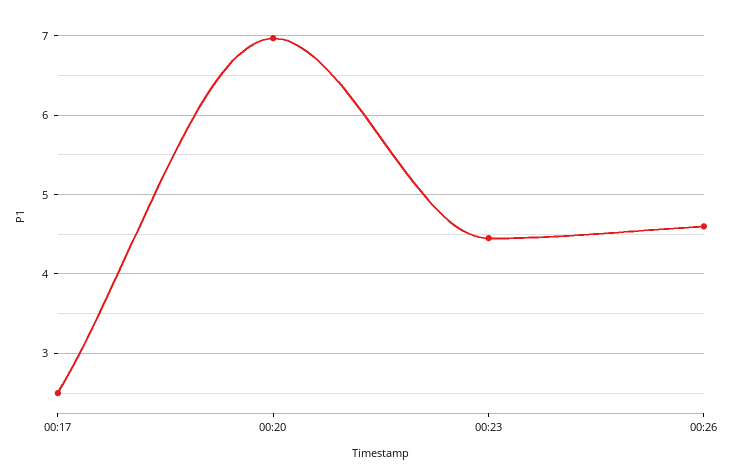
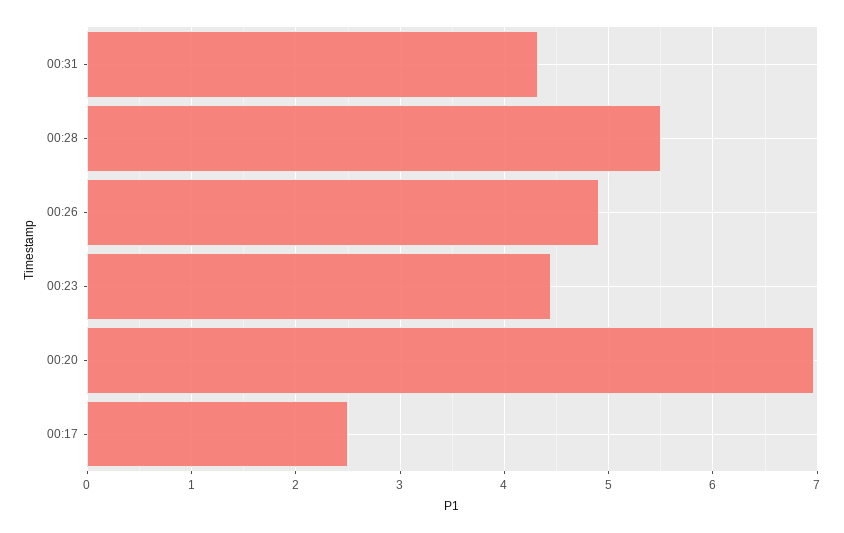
00:26: 4.6 -> 4.9
00:31: none -> 4.3
00:28: none -> 5.5

